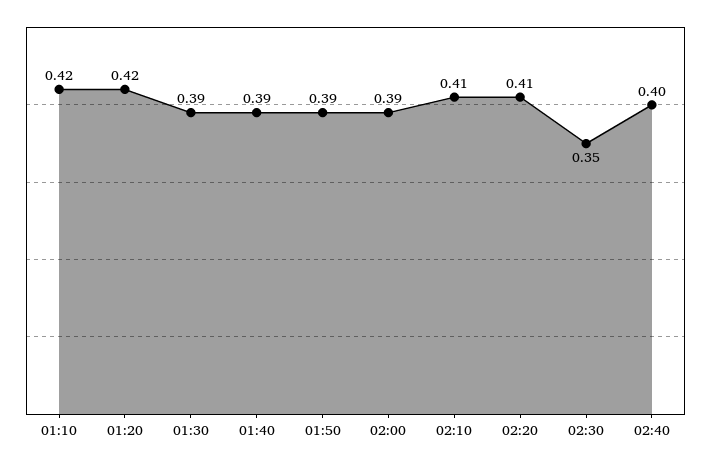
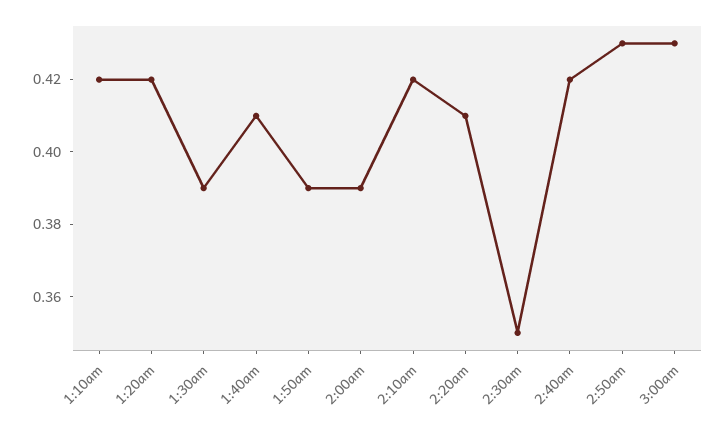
01:40: 0.39 -> 0.41
02:10: 0.41 -> 0.42
02:40: 0.4 -> 0.42
2:50am: none -> 0.43
3:00am: none -> 0.43

